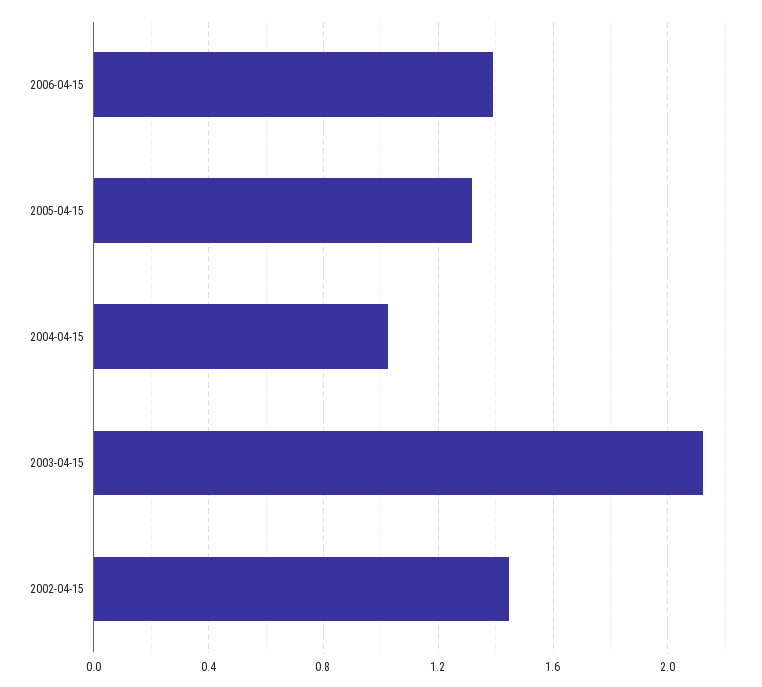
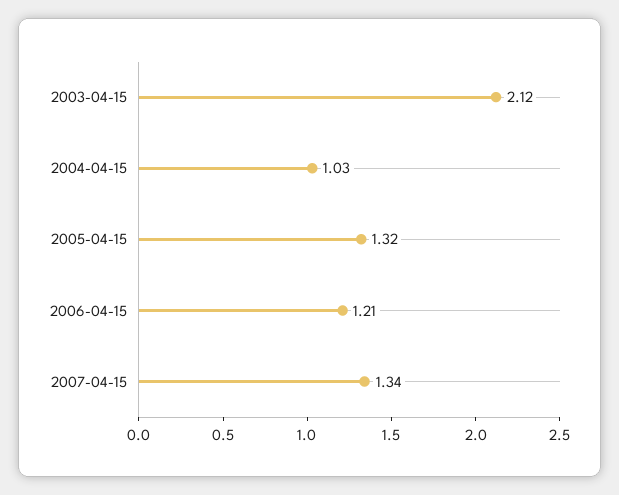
2006-04-15: 1.4 -> 1.21
2002-04-15: 1.45 -> none
2007-04-15: none -> 1.34

